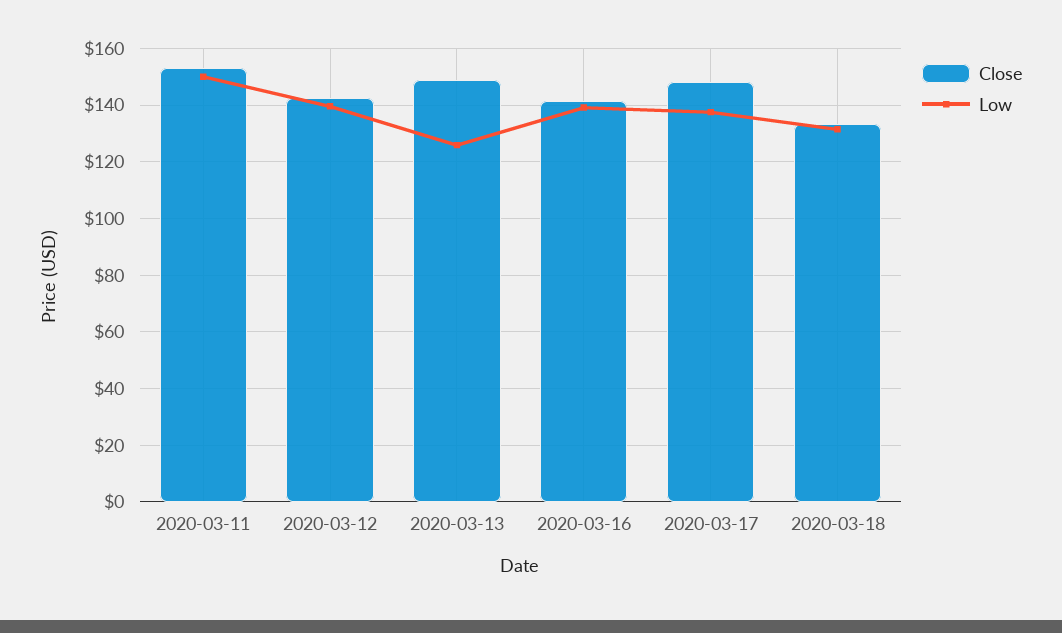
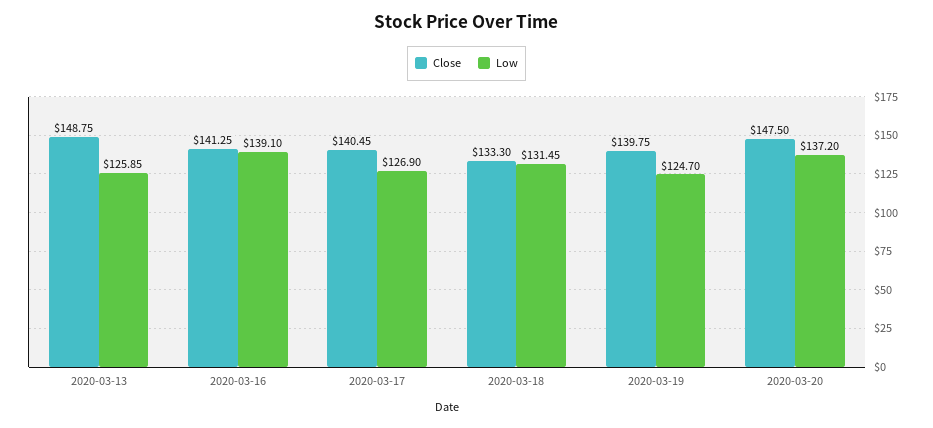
Close, 2020-03-11: 152.5 -> none
Low, 2020-03-11: 150 -> none
Close, 2020-03-12: 142.5 -> none
Low, 2020-03-12: 140 -> none
Close, 2020-03-17: 147.5 -> 140.45
Low, 2020-03-17: 137.5 -> 126.9
Close, 2020-03-19: none -> 139.75
Low, 2020-03-19: none -> 124.7
Close, 2020-03-20: none -> 147.5
Low, 2020-03-20: none -> 137.2

